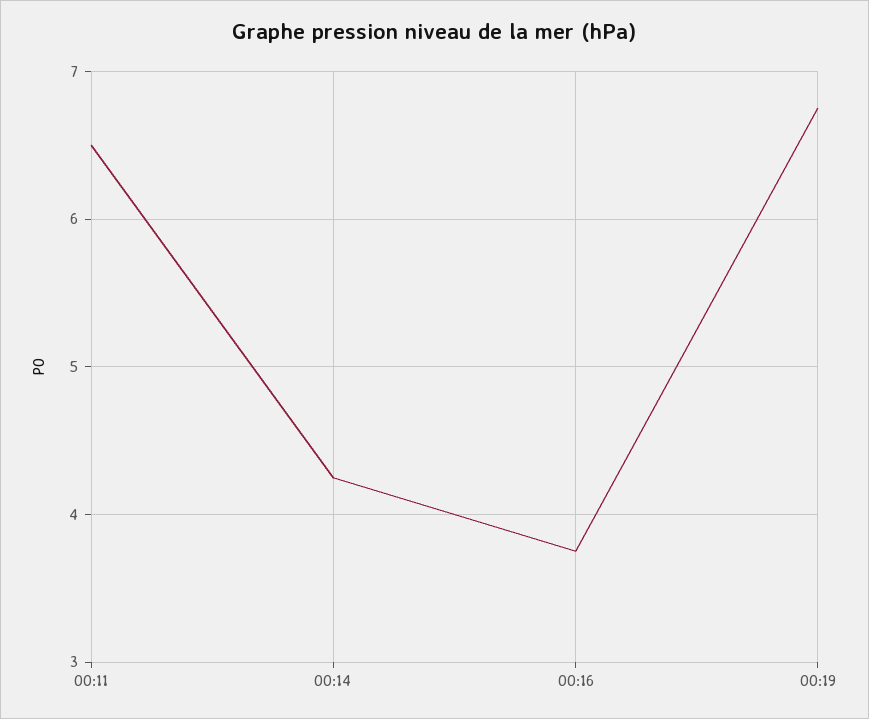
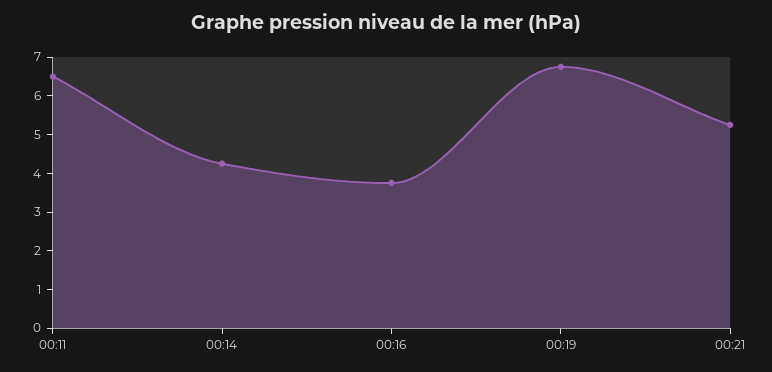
00:21: none -> 5.25

